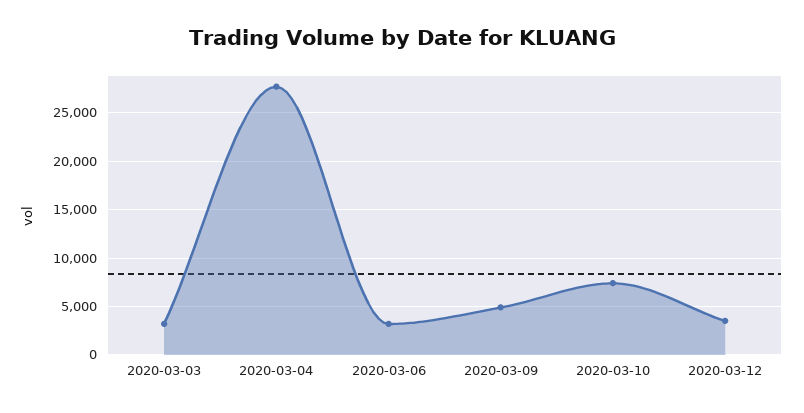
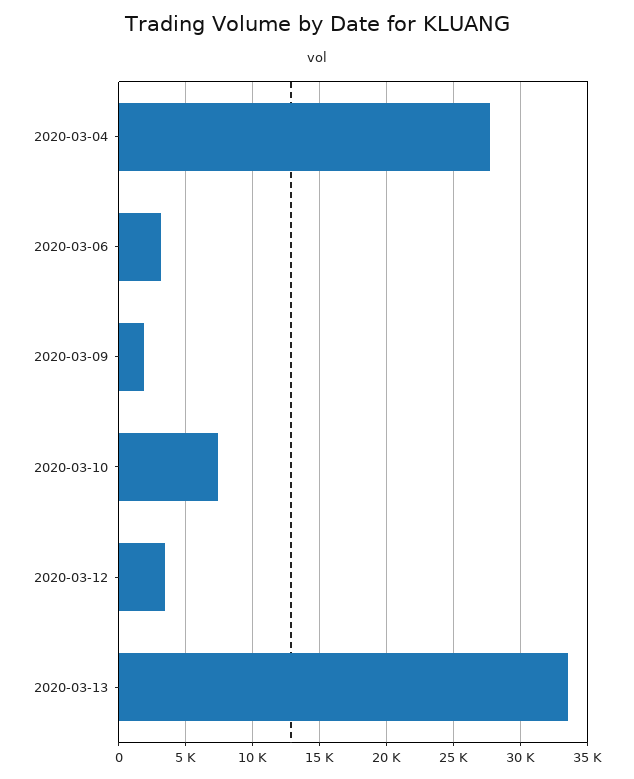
2020-03-03: 3000 -> none
2020-03-09: 5000 -> 2000
2020-03-13: none -> 33500

